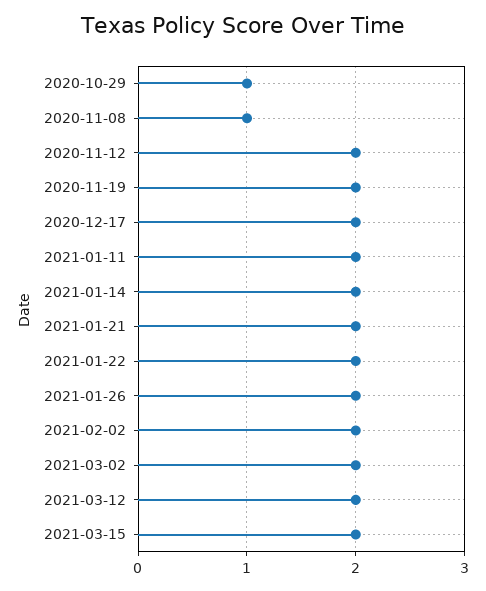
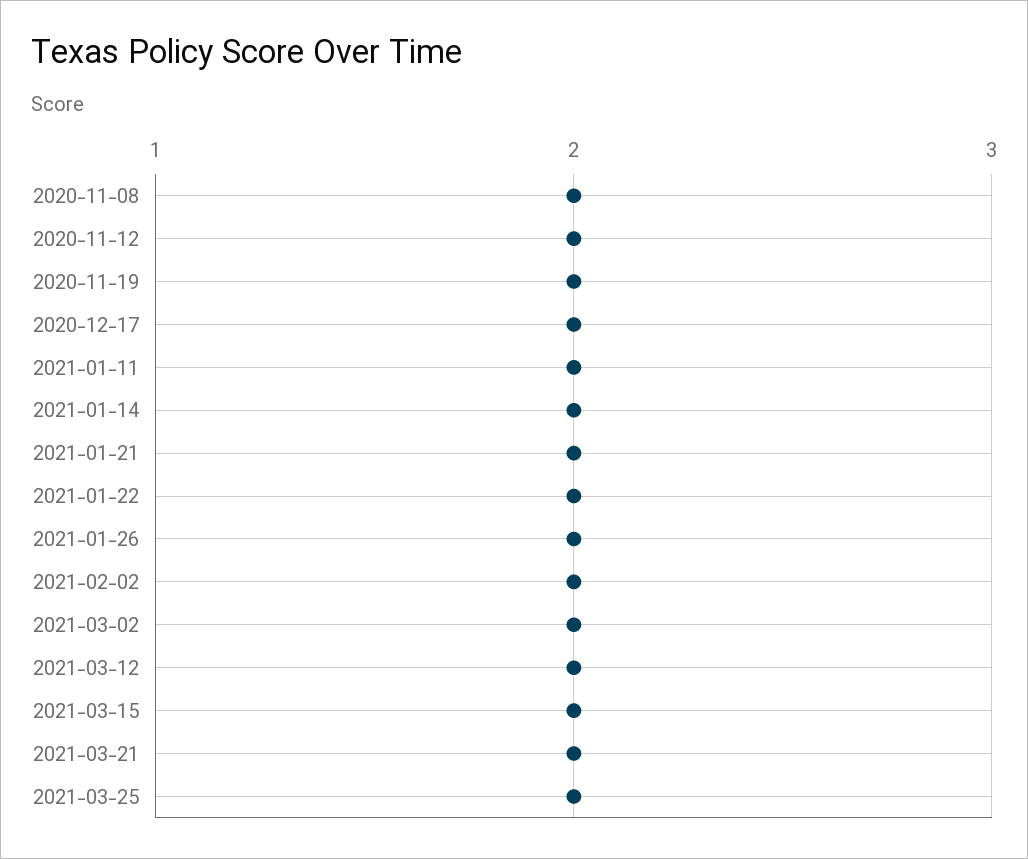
2020-10-29: 1 -> none
2020-11-08: 1 -> 2
2021-03-21: none -> 2
2021-03-25: none -> 2

